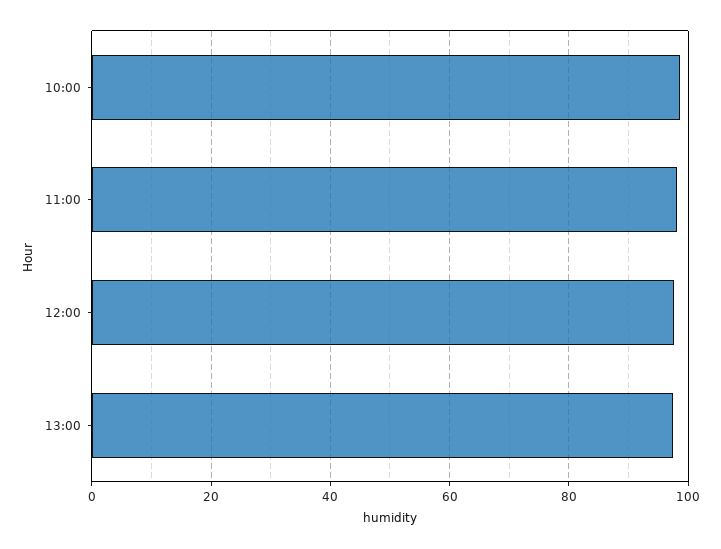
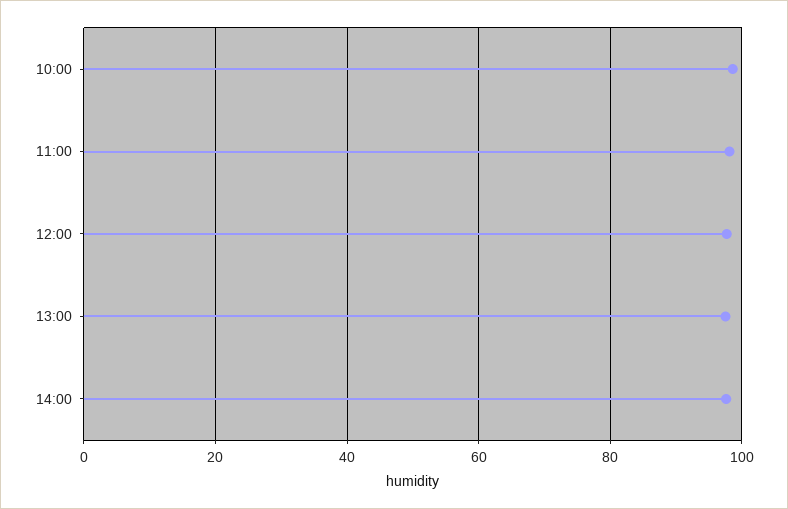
14:00: none -> 98

